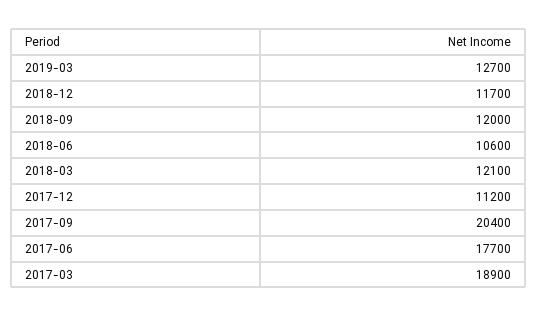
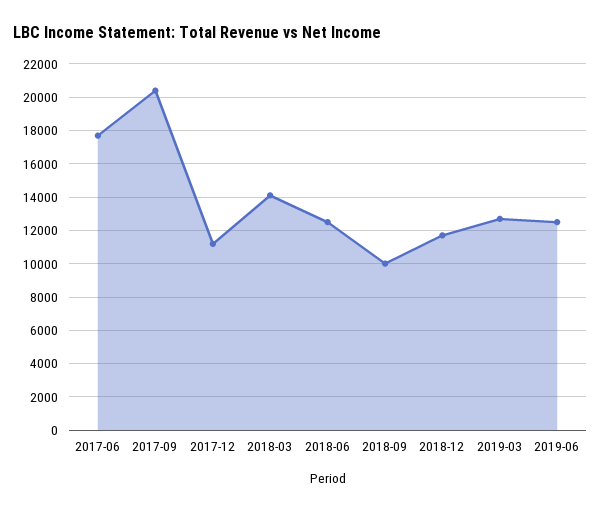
2018-09: 12000 -> 10000
2018-06: 10600 -> 12500
2018-03: 12100 -> 14000
2017-03: 18900 -> none
2019-06: none -> 12500

